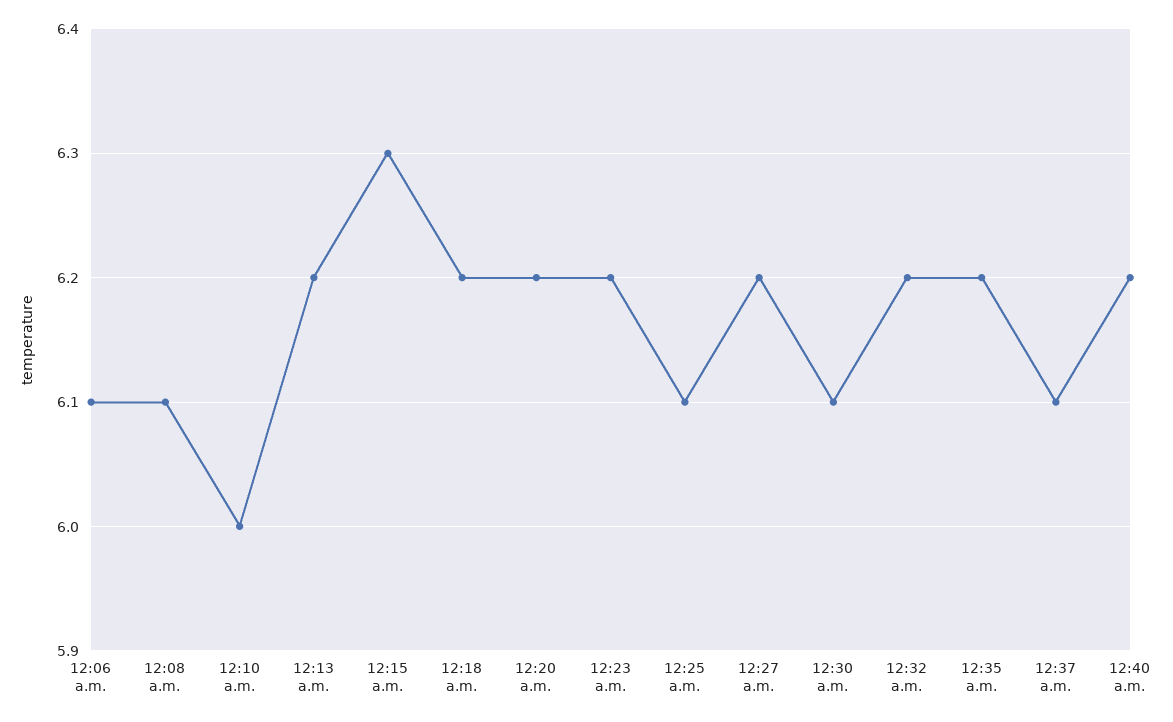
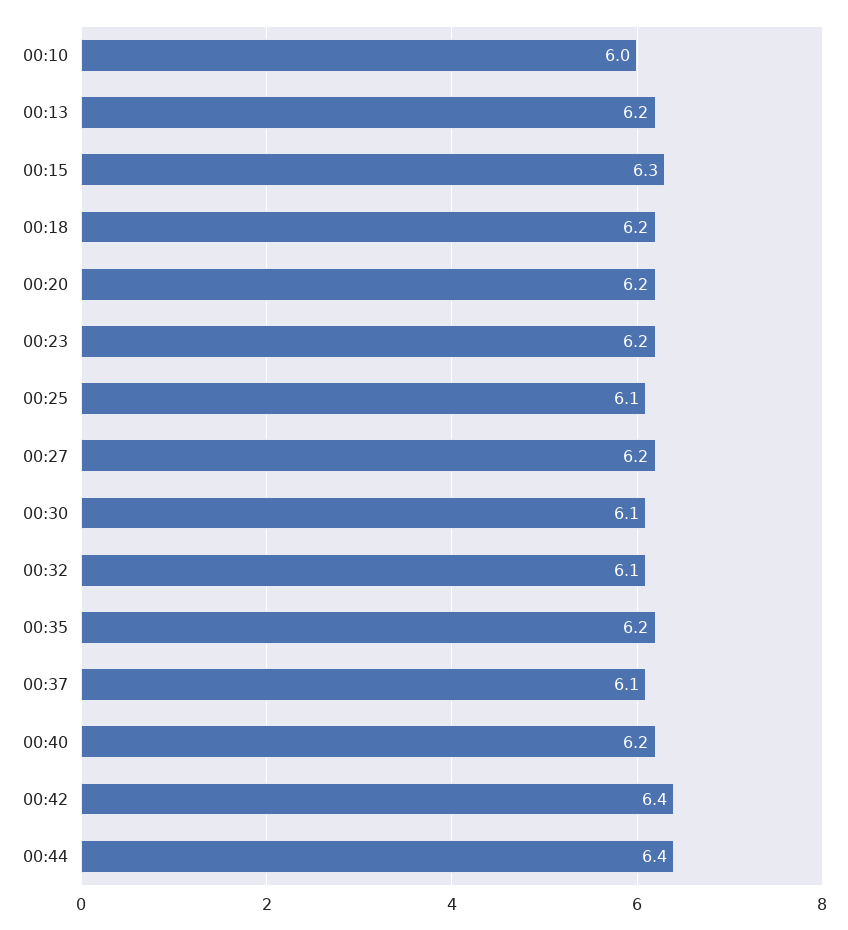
12:06 a.m.: 6.1 -> none
12:08 a.m.: 6.1 -> none
12:32 a.m.: 6.2 -> 6.1
00:42: none -> 6.4
00:44: none -> 6.4

